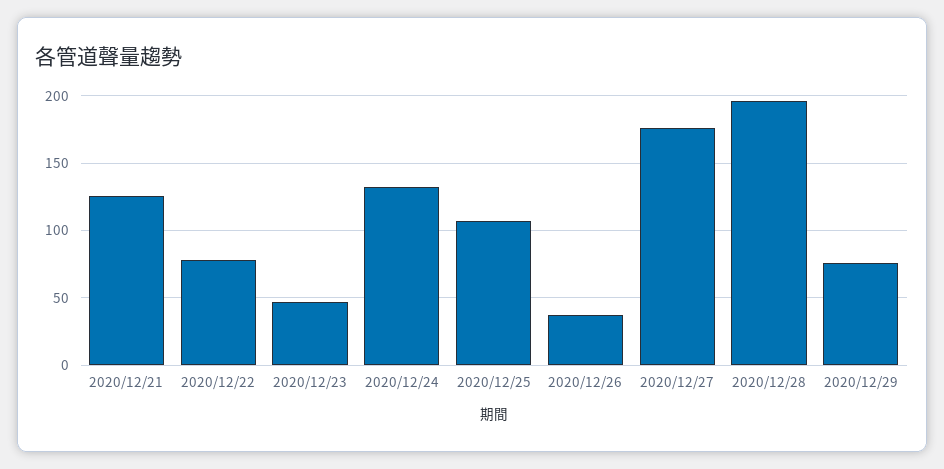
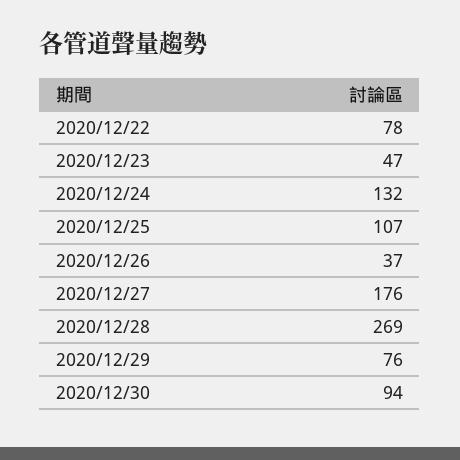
2020/12/21: 125 -> none
2020/12/28: 195 -> 269
2020/12/30: none -> 94

